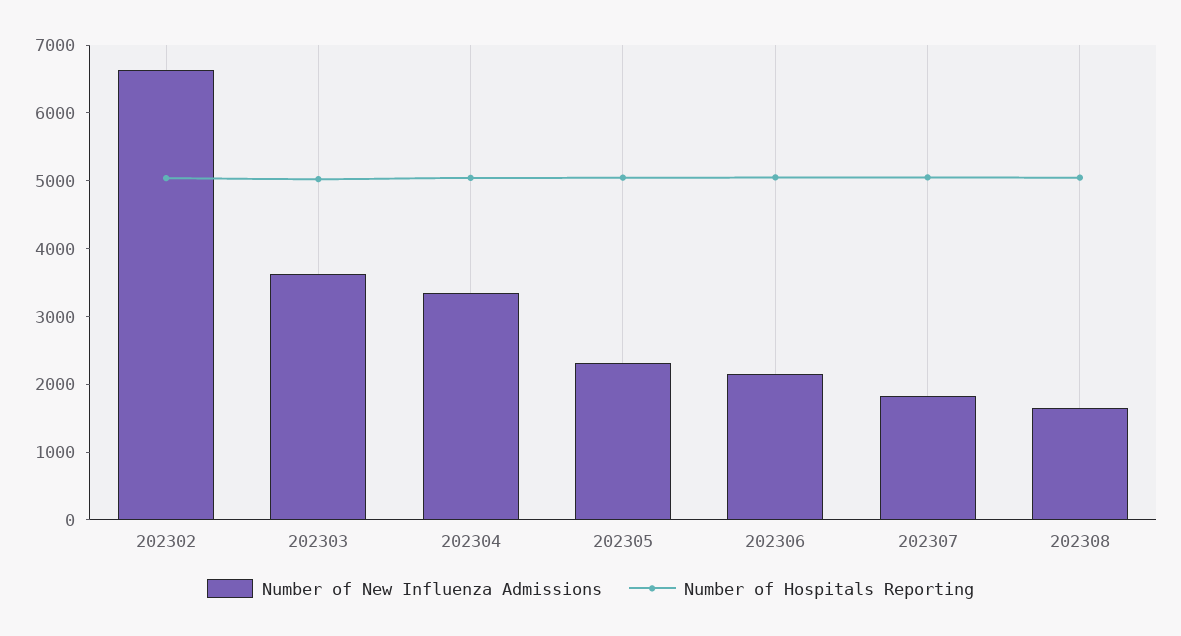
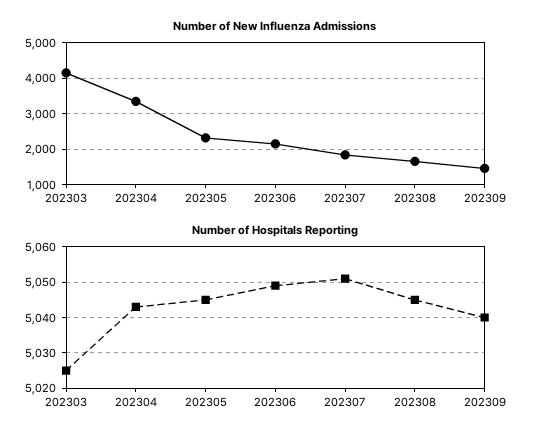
Number of New Influenza Admissions, 202302: 6600 -> none
Number of Hospitals Reporting, 202302: 5000 -> none
Number of New Influenza Admissions, 202303: 3600 -> 4200
Number of New Influenza Admissions, 202309: none -> 1400
Number of Hospitals Reporting, 202309: none -> 5040

